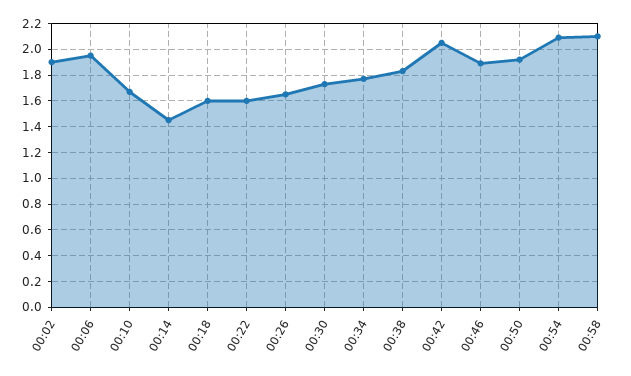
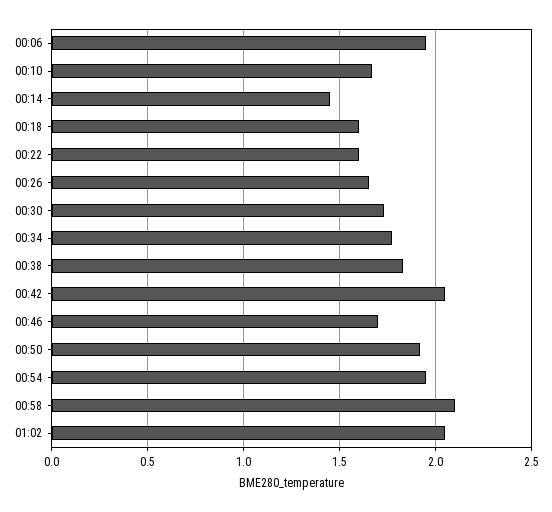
00:02: 1.9 -> none
00:46: 1.9 -> 1.7
00:54: 2.1 -> 1.95
01:02: none -> 2.05

